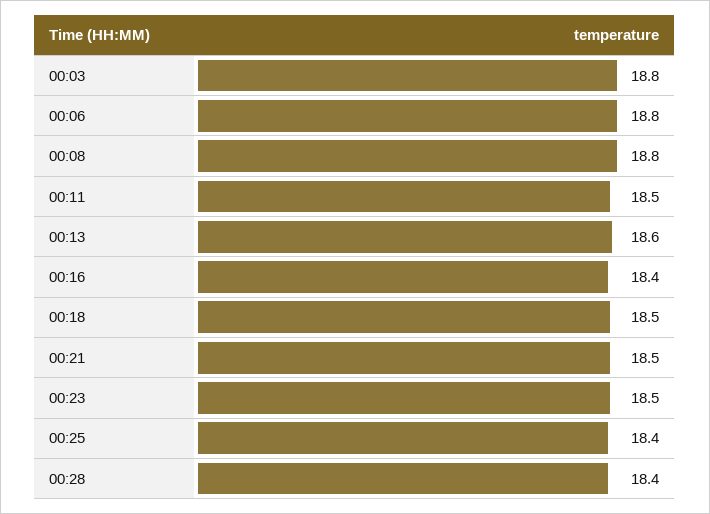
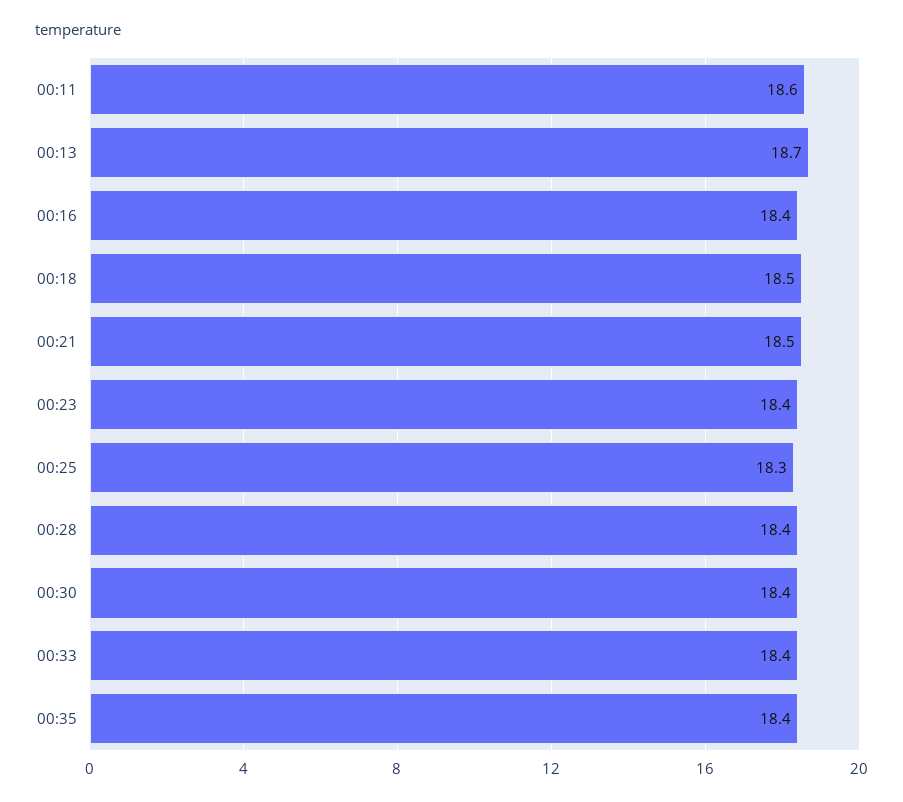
00:03: 18.8 -> none
00:06: 18.8 -> none
00:08: 18.8 -> none
00:11: 18.5 -> 18.6
00:13: 18.6 -> 18.7
00:23: 18.5 -> 18.4
00:25: 18.4 -> 18.3
00:30: none -> 18.4
00:33: none -> 18.4
00:35: none -> 18.4

